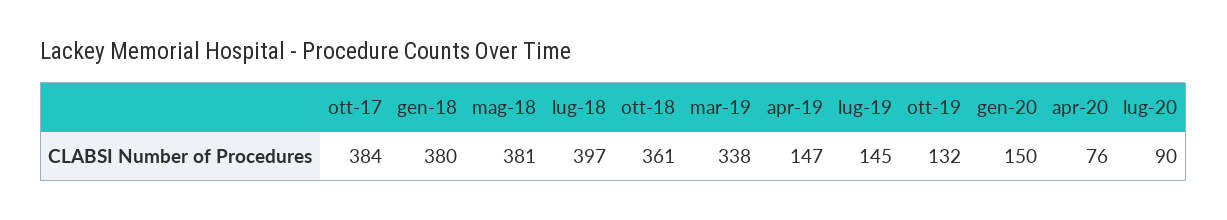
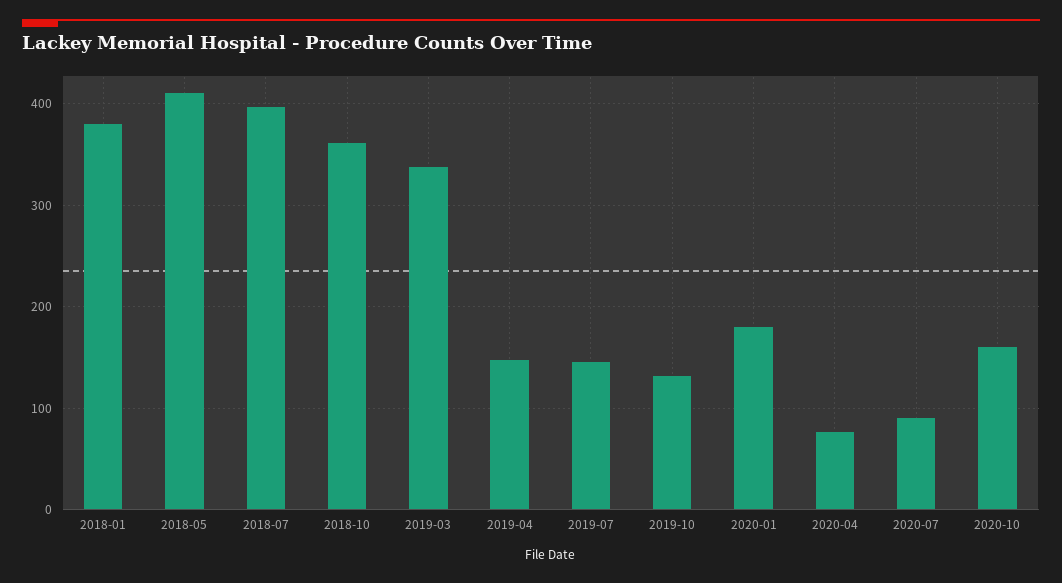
ott-17: 384 -> none
mag-18: 381 -> 410
gen-20: 150 -> 180
2020-10: none -> 160

